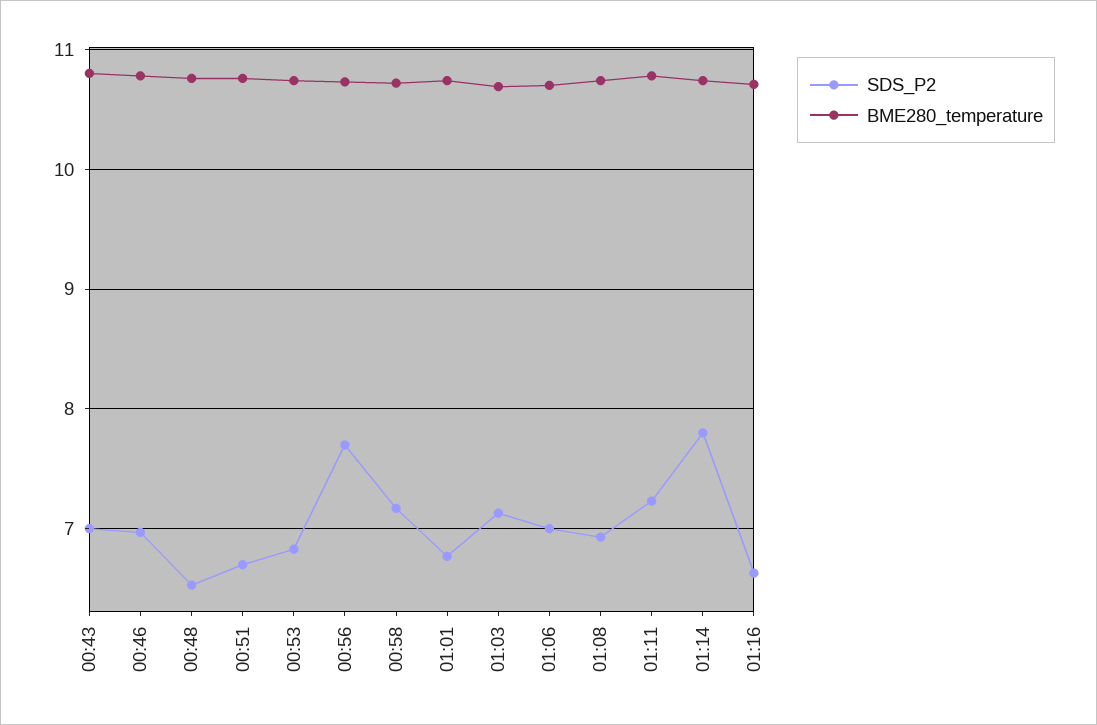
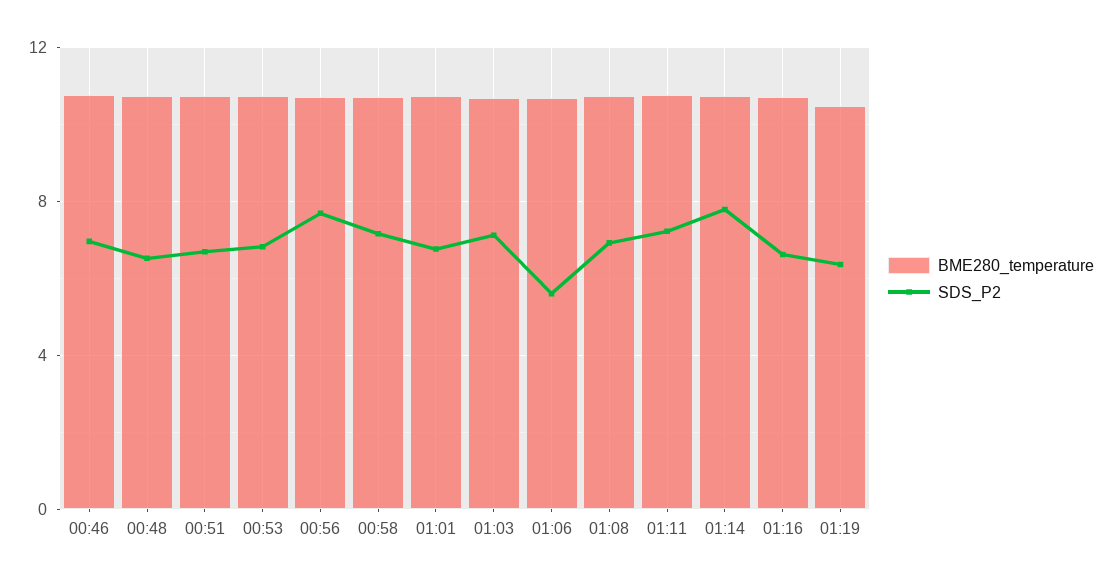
SDS_P2, 00:43: 7 -> none
BME280_temperature, 00:43: 10.8 -> none
SDS_P2, 01:06: 7 -> 5.5
BME280_temperature, 01:19: none -> 10.5
SDS_P2, 01:19: none -> 6.5

